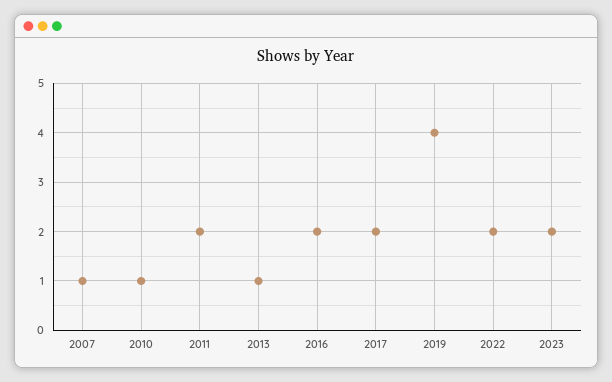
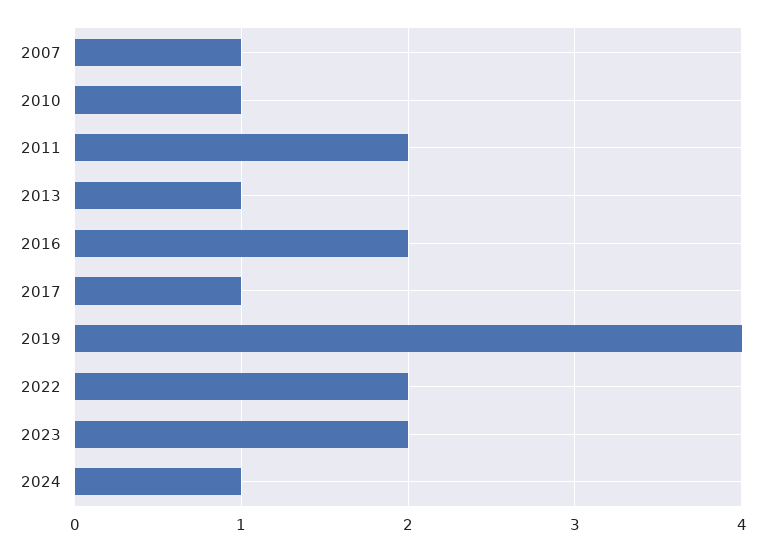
2017: 2 -> 1
2024: none -> 1

